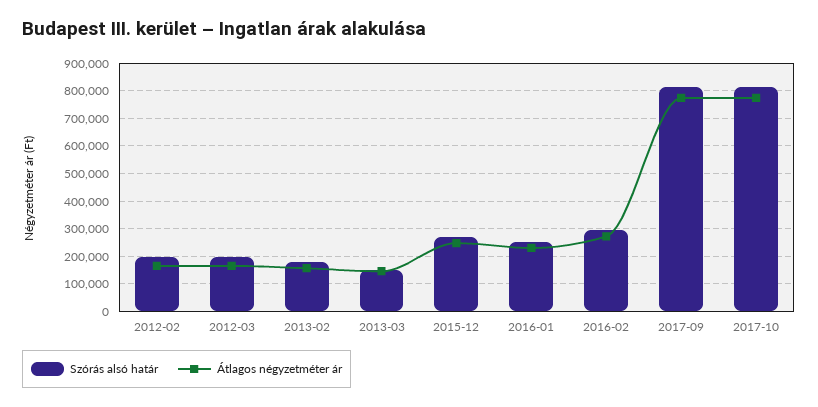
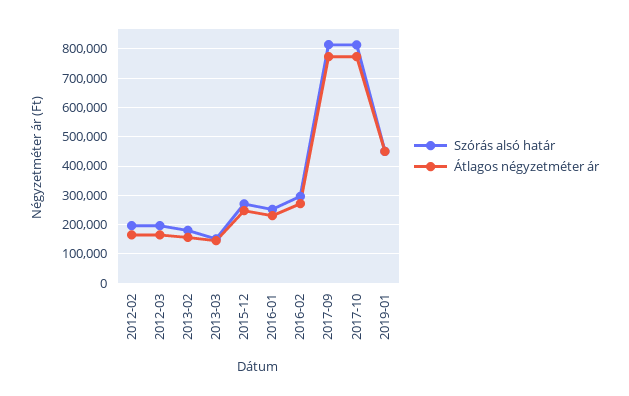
Szórás alsó határ, 2019-01: none -> 450000
Átlagos négyzetméter ár, 2019-01: none -> 450000

